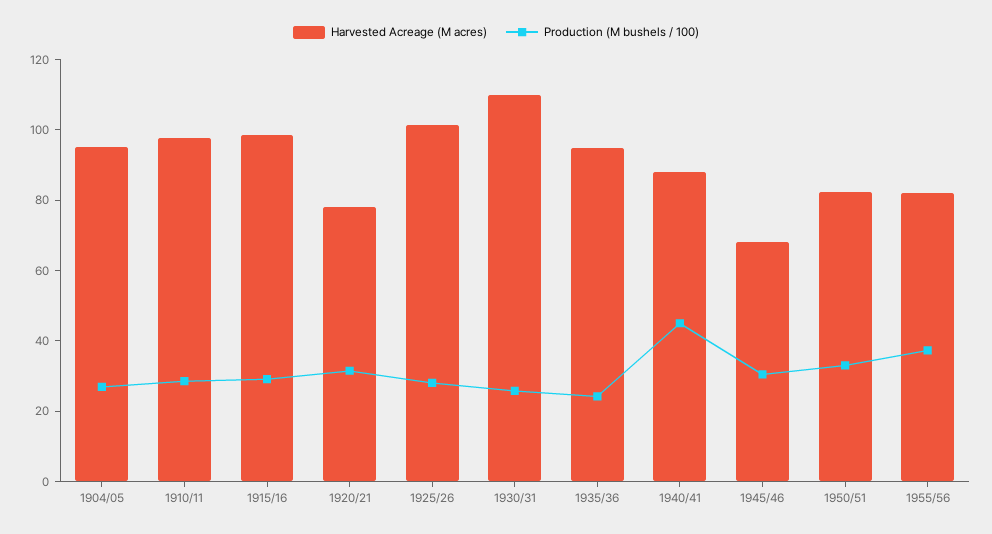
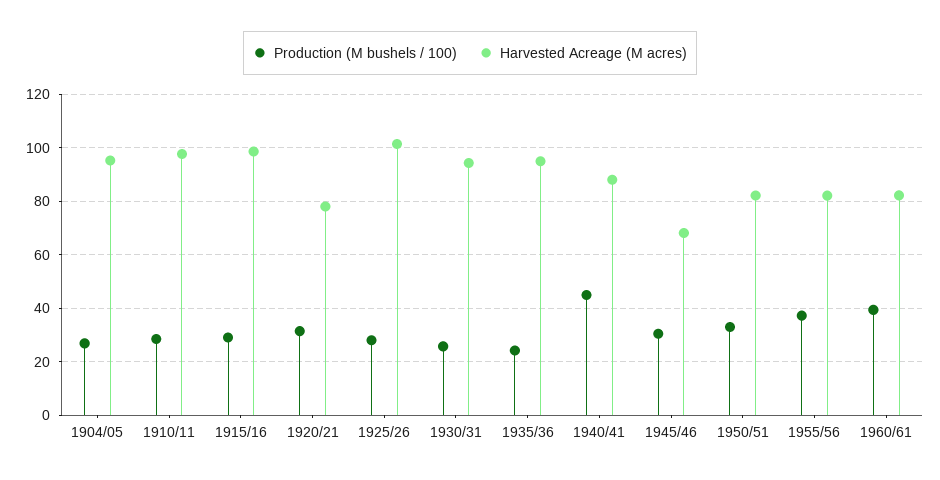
Harvested Acreage (M acres), 1930/31: 110 -> 95
Production (M bushels / 100), 1960/61: none -> 40
Harvested Acreage (M acres), 1960/61: none -> 82.5

